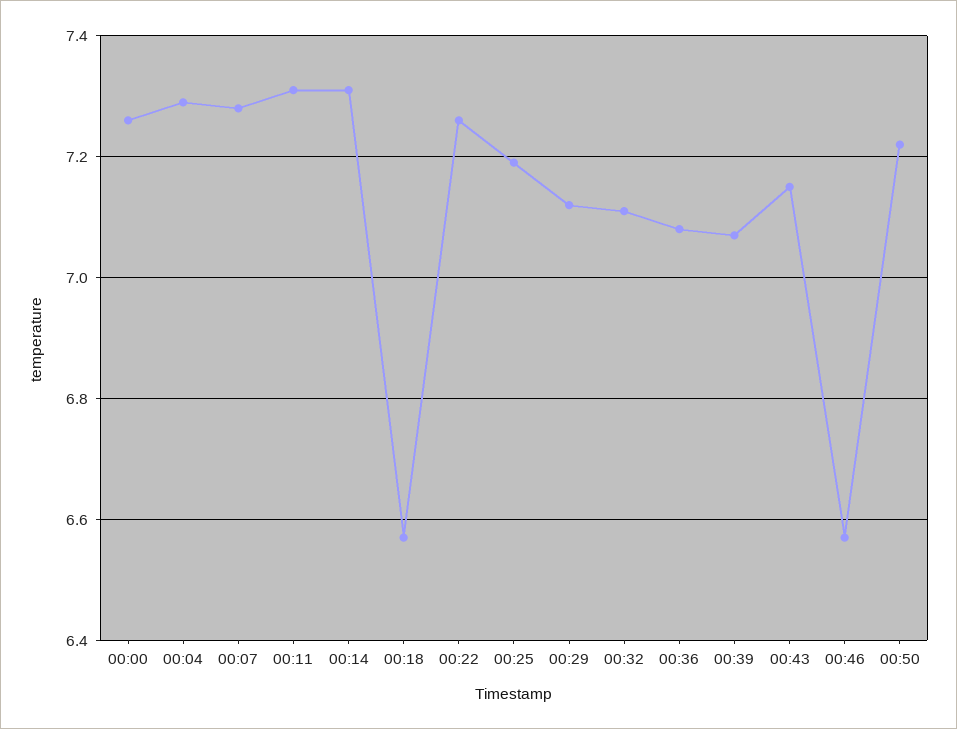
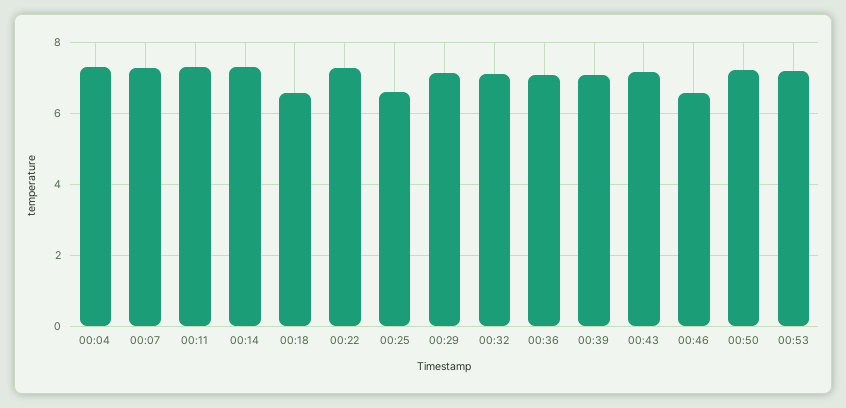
00:00: 7.25 -> none
00:25: 7.2 -> 6.6
00:53: none -> 7.2

